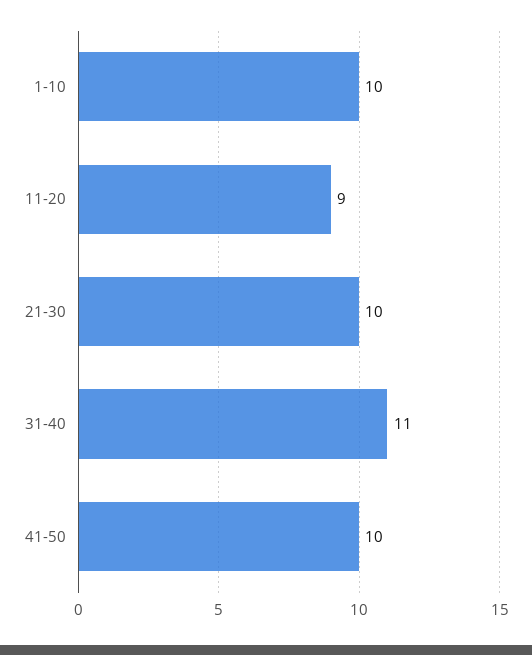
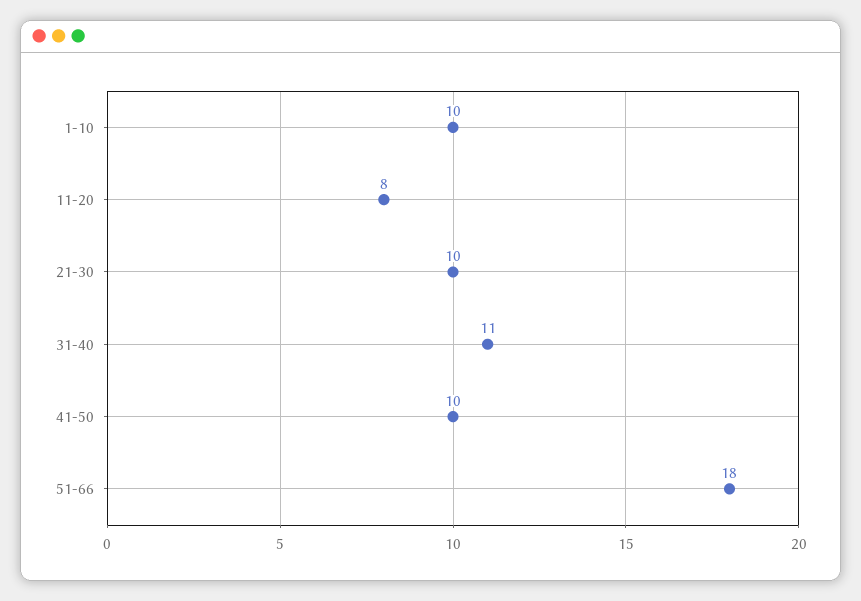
11-20: 9 -> 8
51-66: none -> 18

